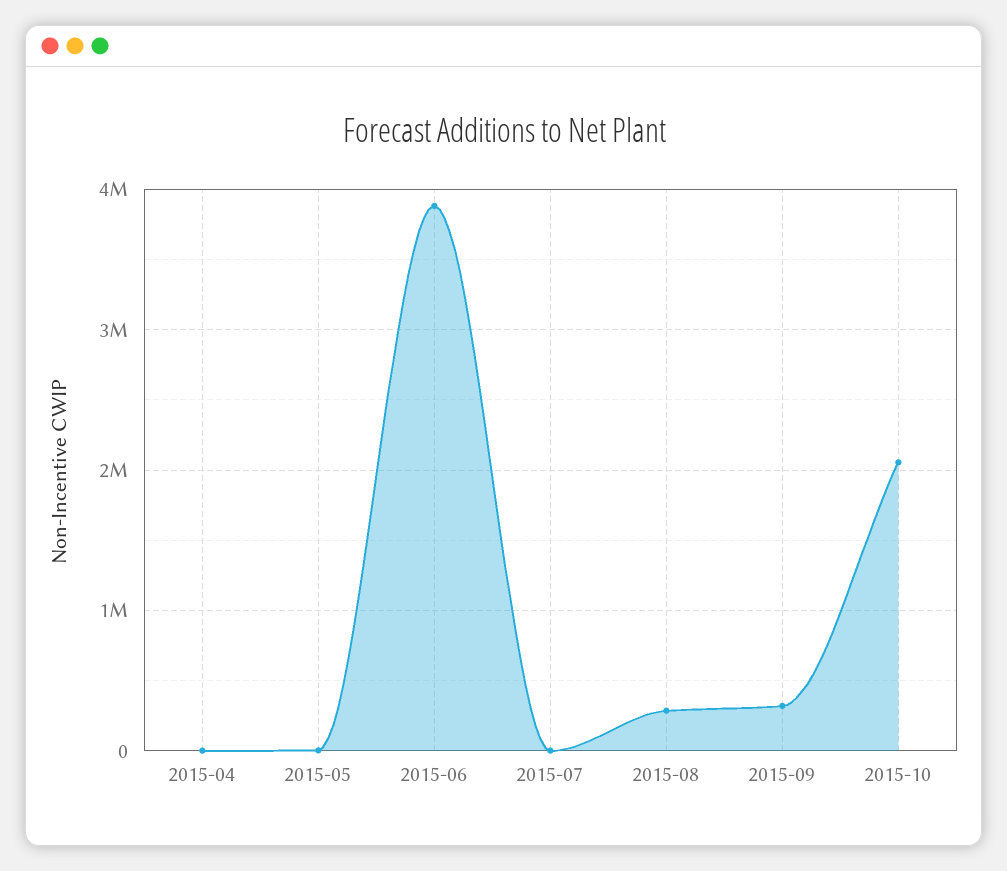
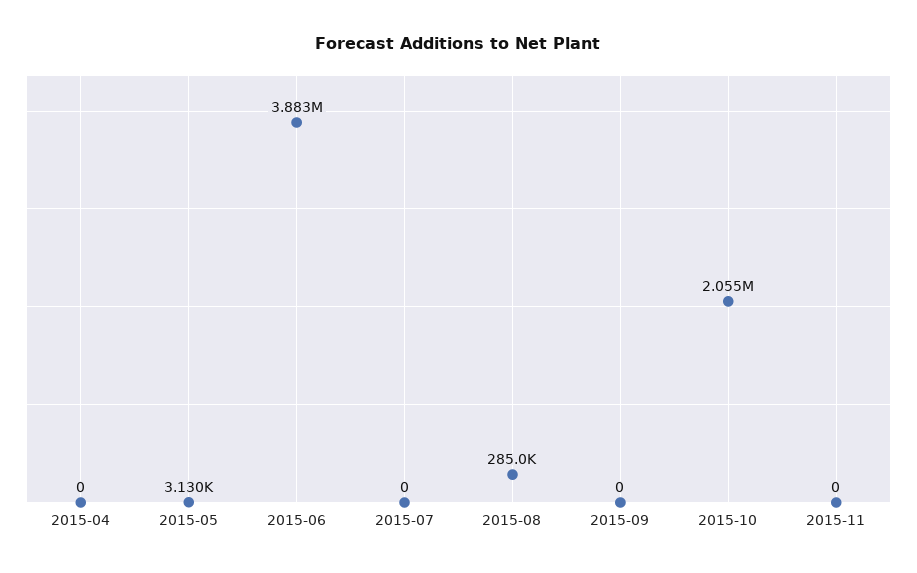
2015-09: 300000 -> 0
2015-11: none -> 0

